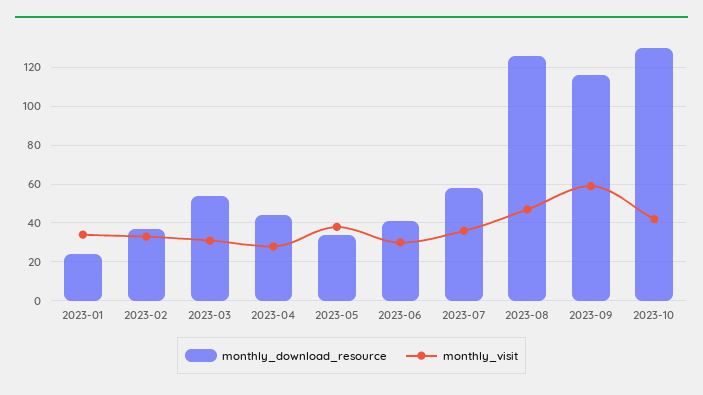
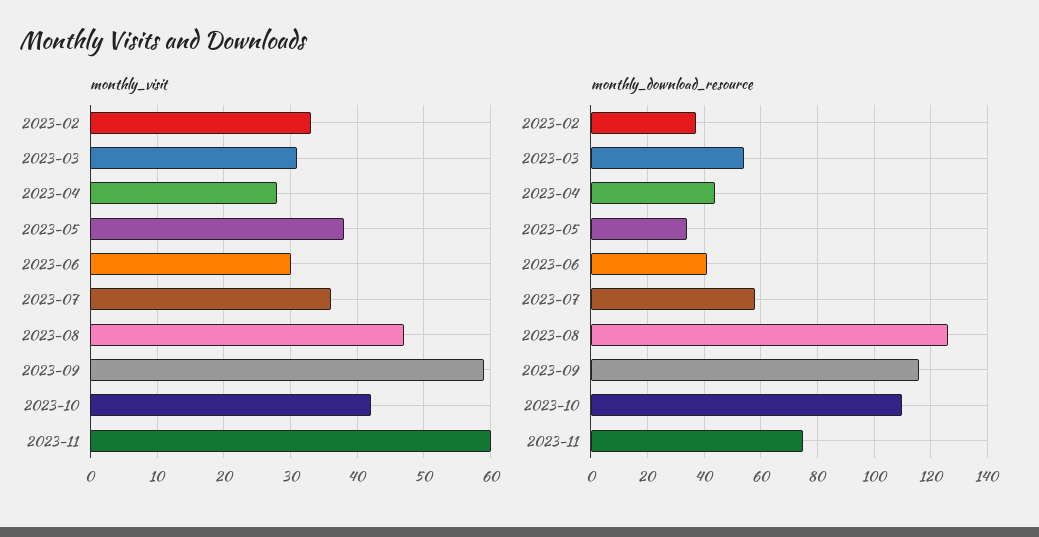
monthly_download_resource, 2023-01: 25 -> none
monthly_visit, 2023-01: 35 -> none
monthly_download_resource, 2023-10: 130 -> 110
monthly_visit, 2023-11: none -> 60
monthly_download_resource, 2023-11: none -> 75

